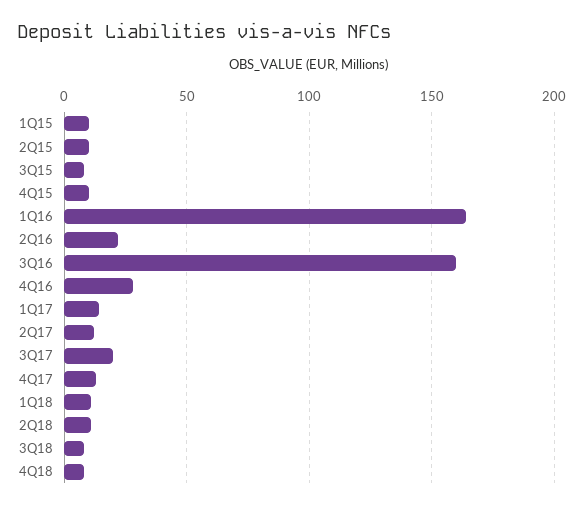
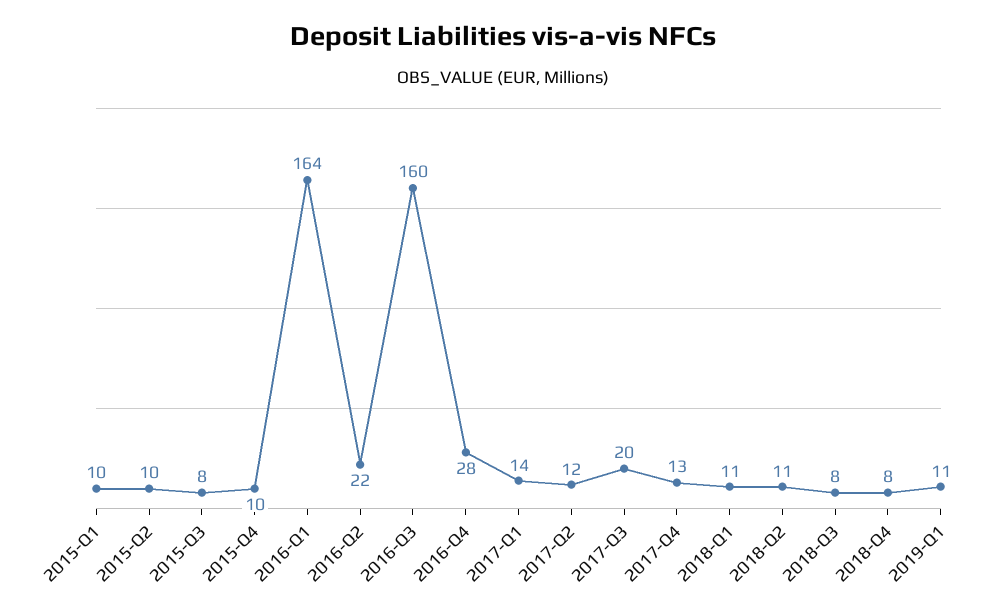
2019-Q1: none -> 11

